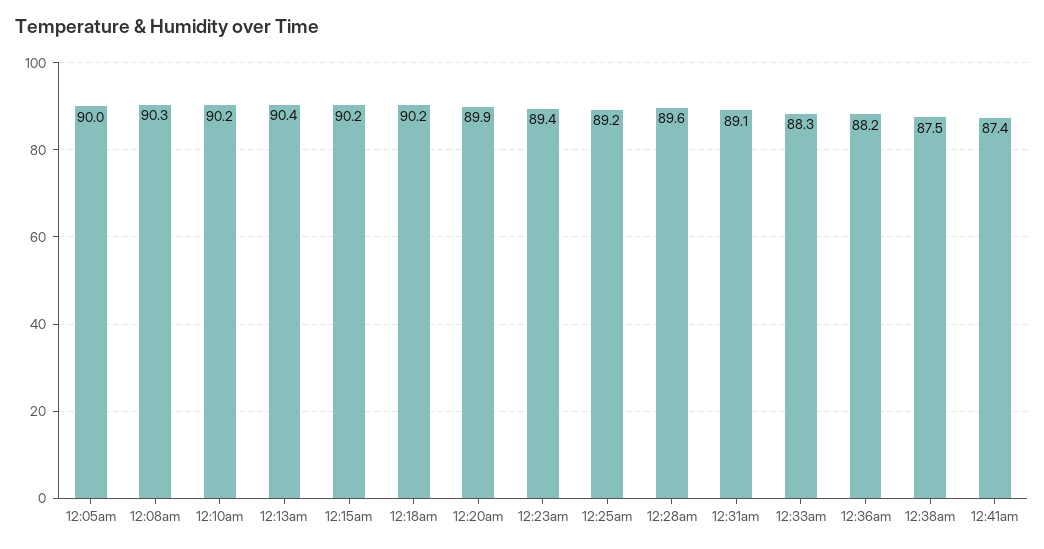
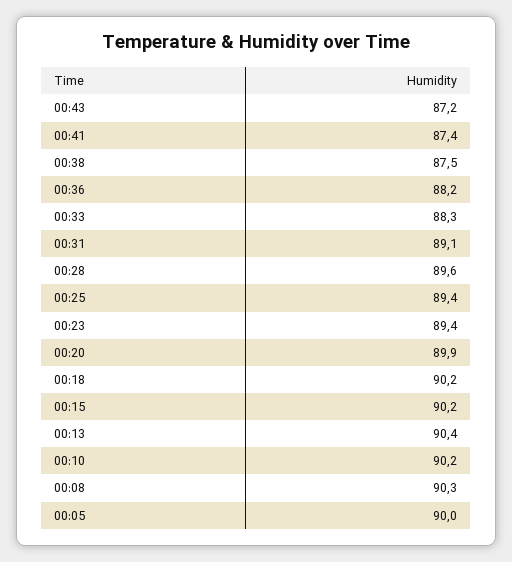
12:25am: 89.2 -> 89.4
00:43: none -> 87.2

